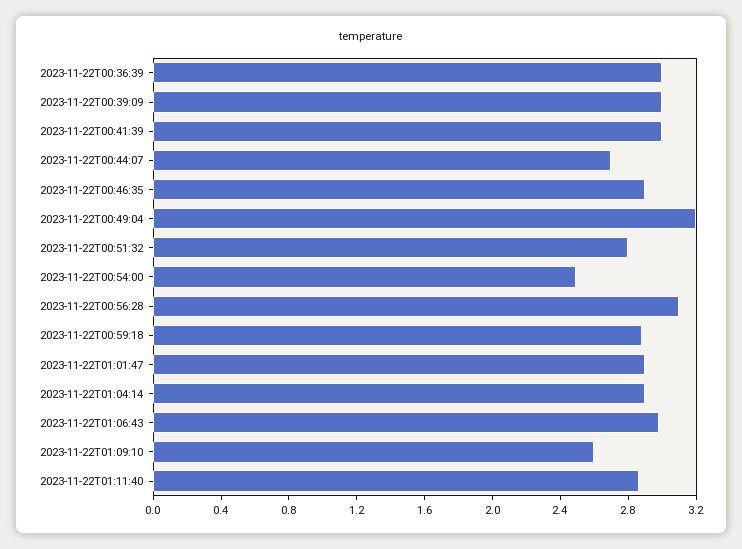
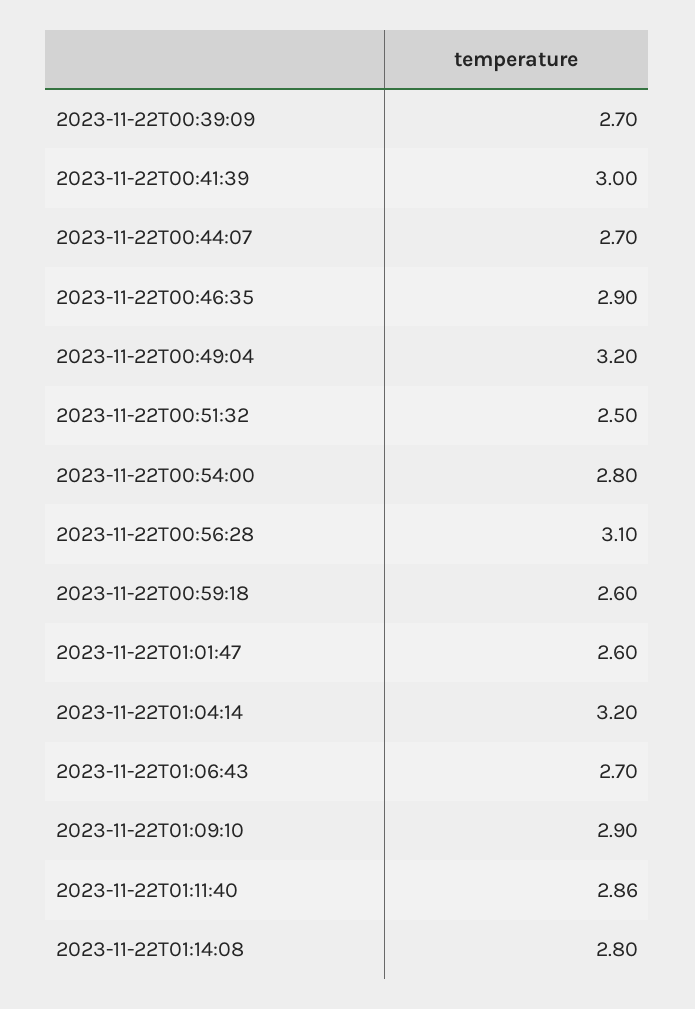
2023-11-22T00:36:39: 3 -> none
2023-11-22T00:39:09: 3 -> 2.7
2023-11-22T00:51:32: 2.8 -> 2.5
2023-11-22T00:54:00: 2.5 -> 2.8
2023-11-22T00:59:18: 2.9 -> 2.6
2023-11-22T01:01:47: 2.9 -> 2.6
2023-11-22T01:04:14: 2.9 -> 3.2
2023-11-22T01:06:43: 3 -> 2.7
2023-11-22T01:09:10: 2.6 -> 2.9
2023-11-22T01:14:08: none -> 2.8

